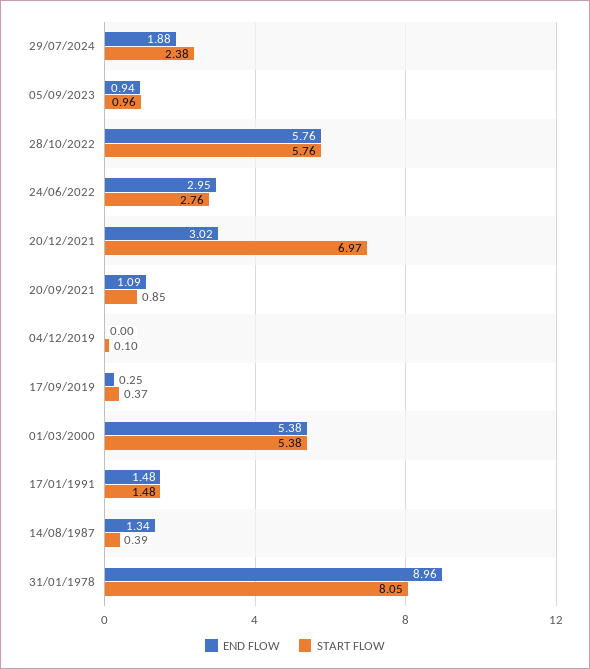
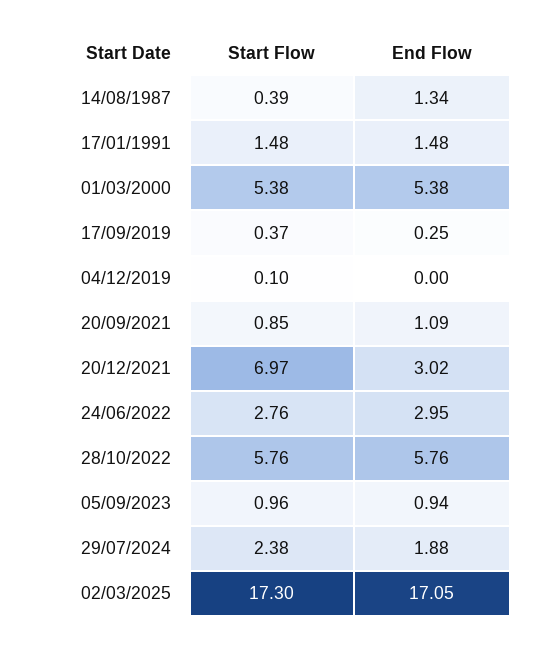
END FLOW, 31/01/1978: 8.96 -> none
START FLOW, 31/01/1978: 8.05 -> none
START FLOW, 02/03/2025: none -> 17.3
END FLOW, 02/03/2025: none -> 17.05

